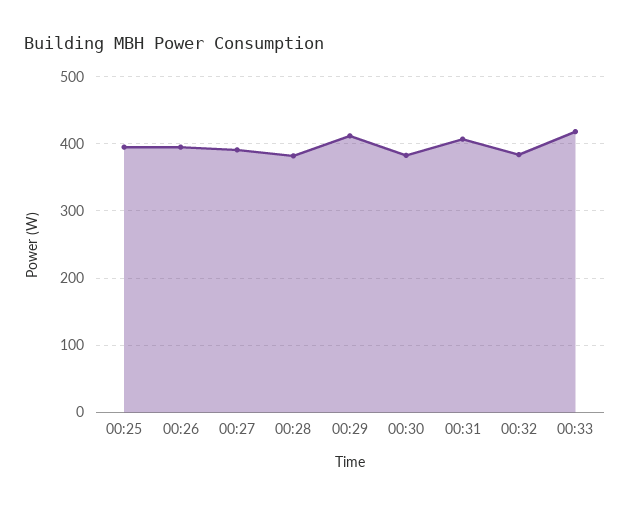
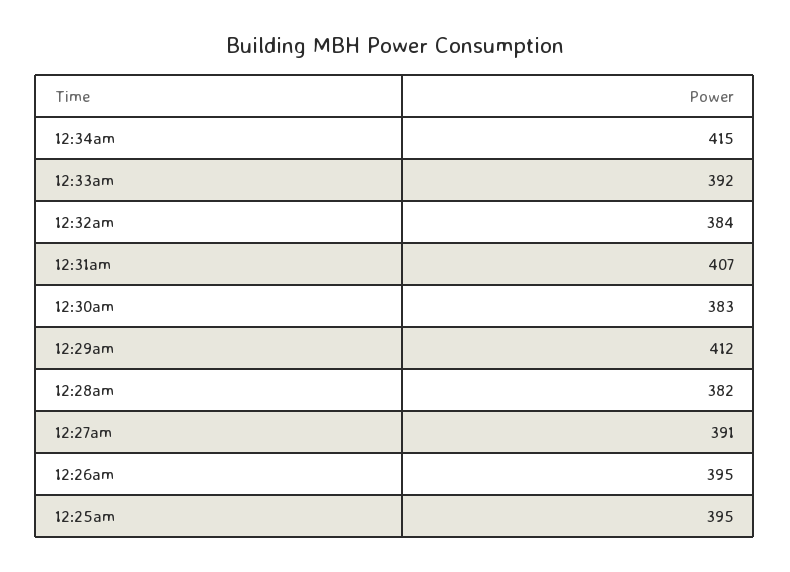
00:33: 420 -> 392
12:34am: none -> 415

